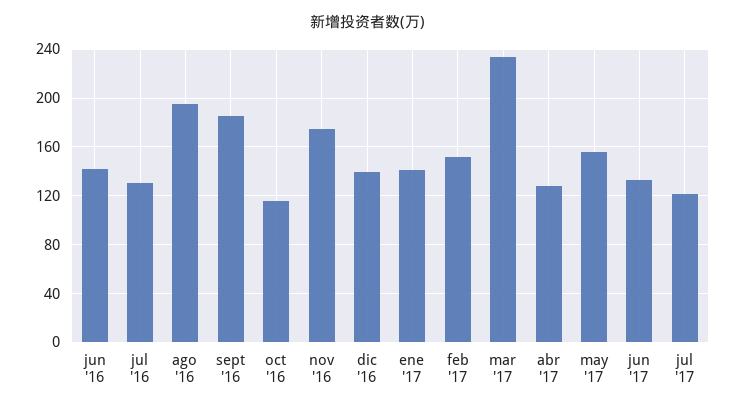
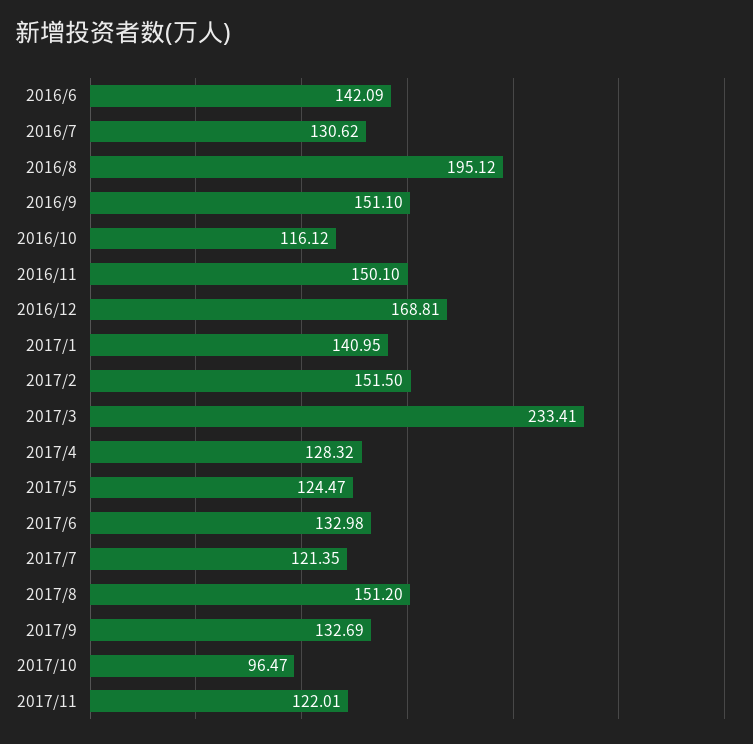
sept '16: 185 -> 151.1
nov '16: 175 -> 150.1
dic '16: 140 -> 168.81
may '17: 155 -> 124.47
2017/8: none -> 151.2
2017/9: none -> 132.69
2017/10: none -> 96.47
2017/11: none -> 122.01

